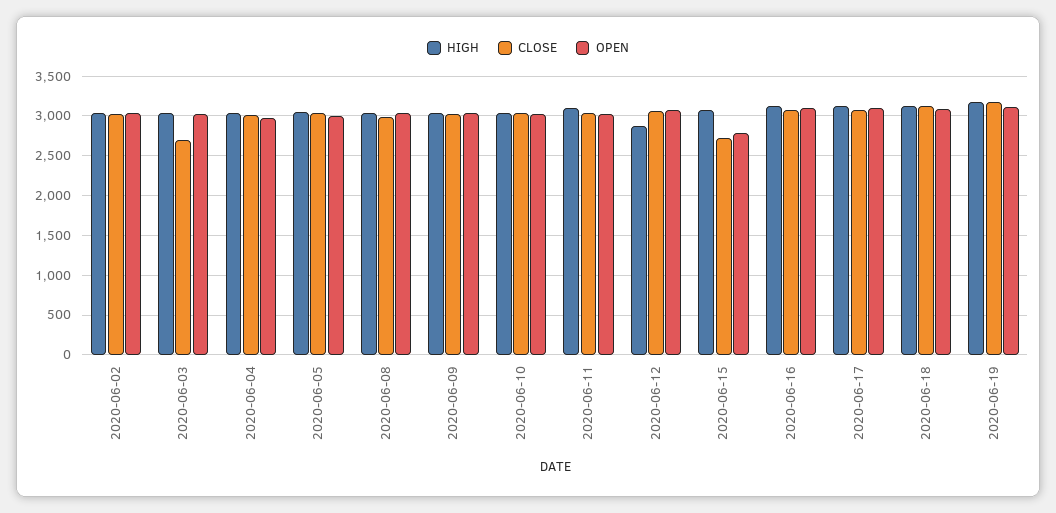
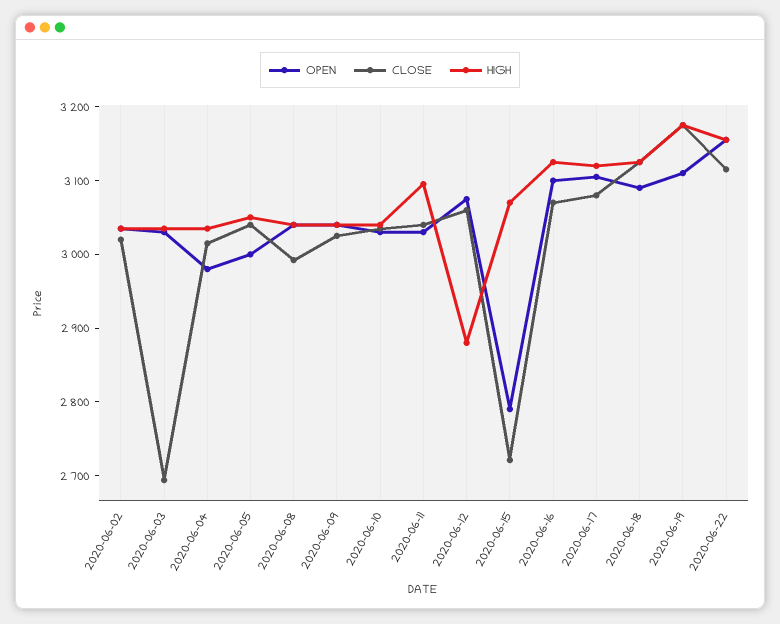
OPEN, 2020-06-22: none -> 3160
CLOSE, 2020-06-22: none -> 3120
HIGH, 2020-06-22: none -> 3160

